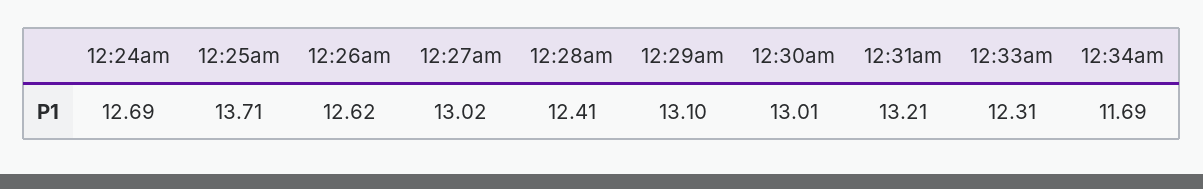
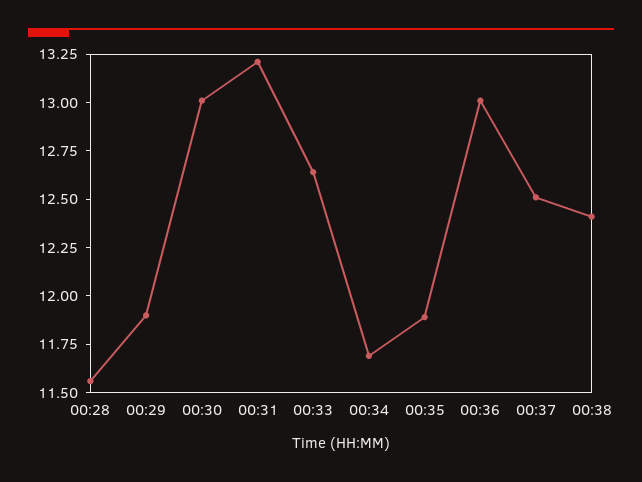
12:24am: 12.69 -> none
12:25am: 13.71 -> none
12:26am: 12.62 -> none
12:27am: 13.02 -> none
12:28am: 12.41 -> 11.55
12:29am: 13.1 -> 11.9
12:33am: 12.31 -> 12.65
00:35: none -> 11.9
00:36: none -> 13
00:37: none -> 12.5
00:38: none -> 12.4

